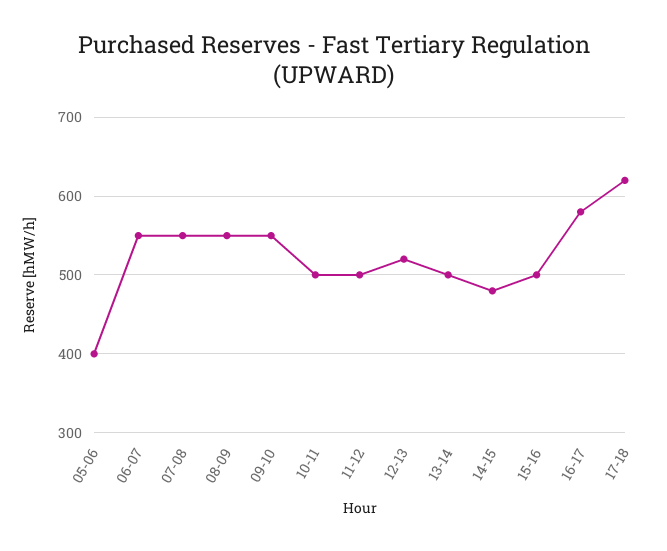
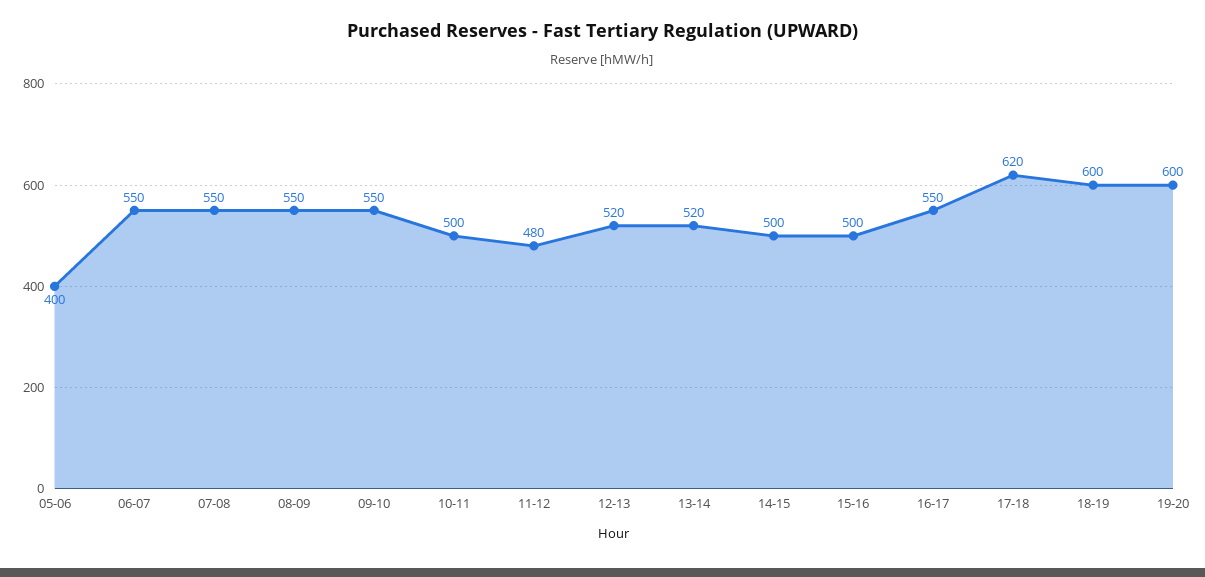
11-12: 500 -> 480
13-14: 500 -> 520
14-15: 480 -> 500
16-17: 580 -> 550
18-19: none -> 600
19-20: none -> 600

